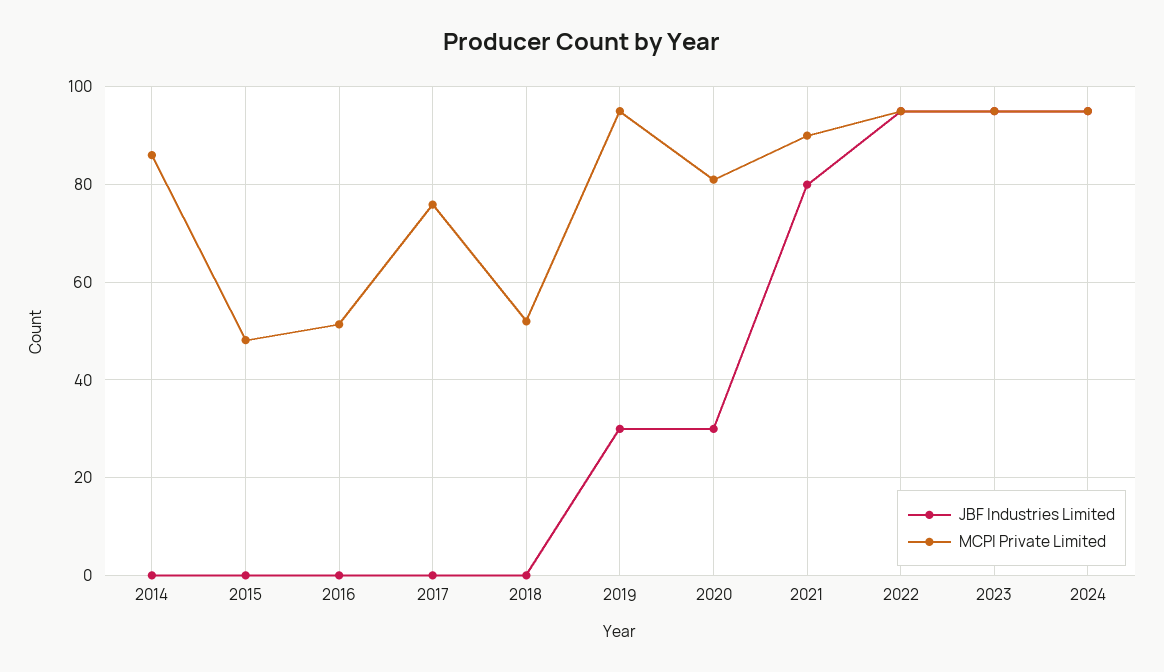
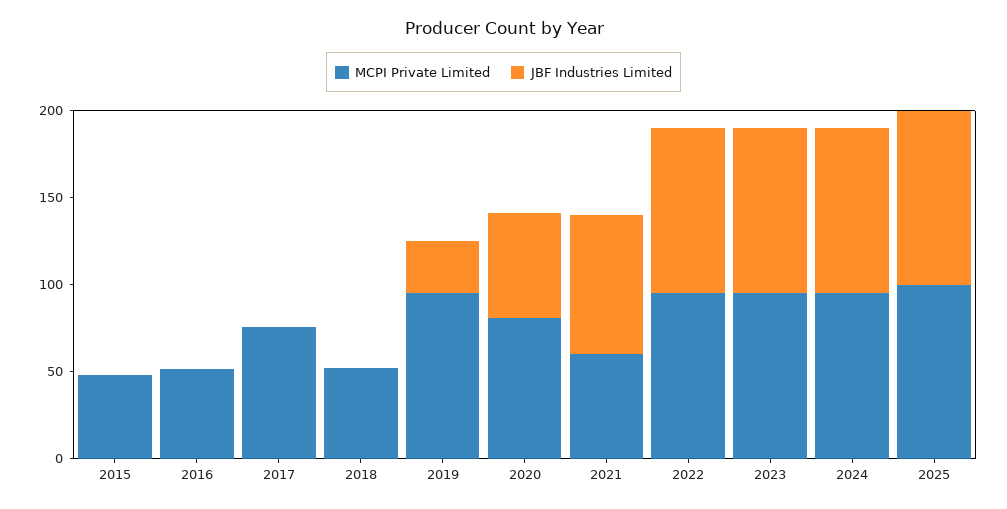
JBF Industries Limited, 2014: 0 -> none
MCPI Private Limited, 2014: 86 -> none
JBF Industries Limited, 2020: 30 -> 60
MCPI Private Limited, 2021: 90 -> 60
MCPI Private Limited, 2025: none -> 100
JBF Industries Limited, 2025: none -> 100

